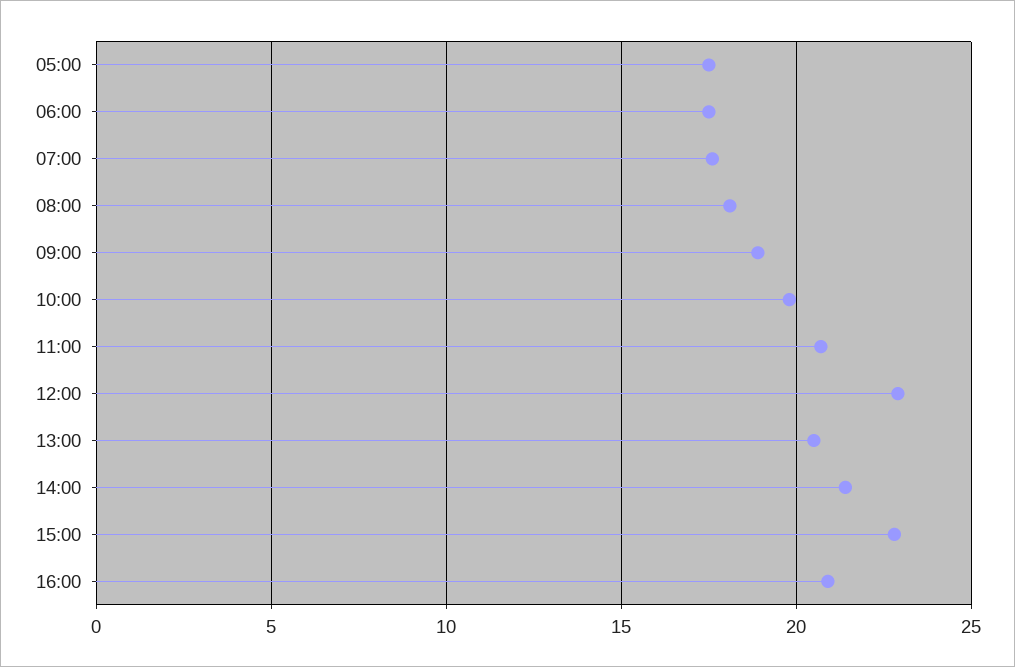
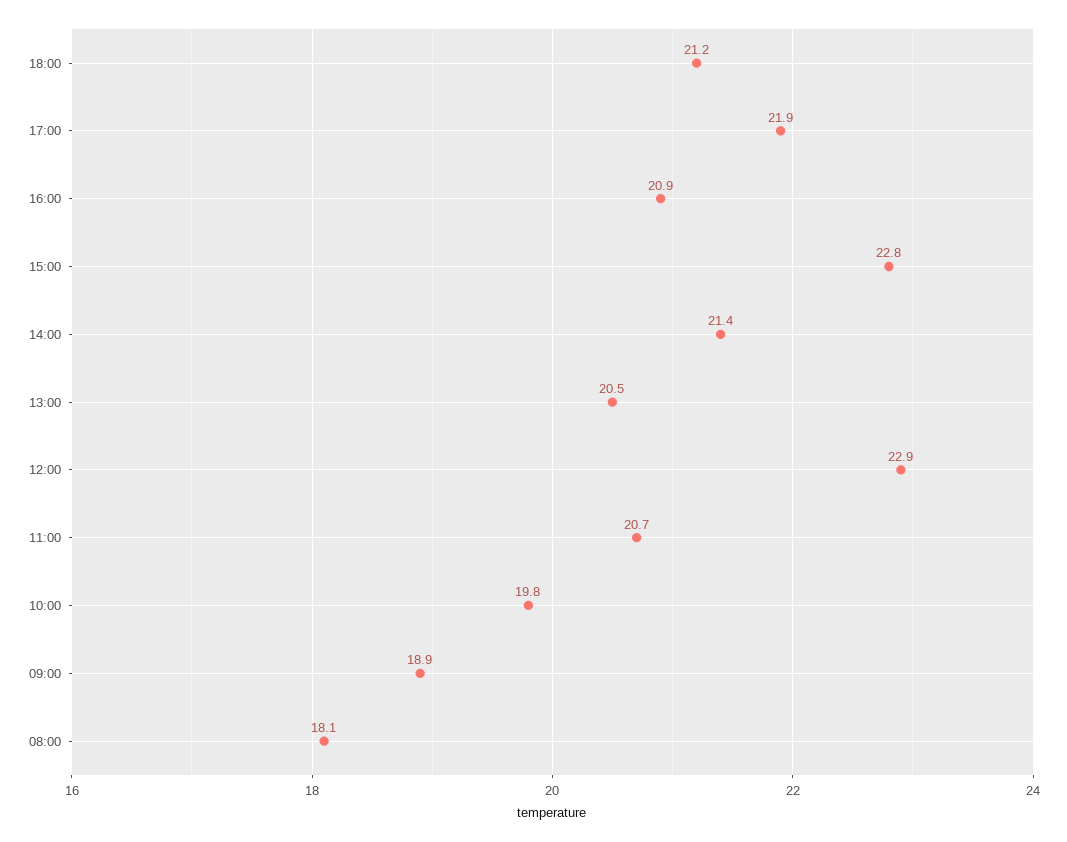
05:00: 17.5 -> none
06:00: 17.5 -> none
07:00: 17.5 -> none
18:00: none -> 21.2
17:00: none -> 21.9

